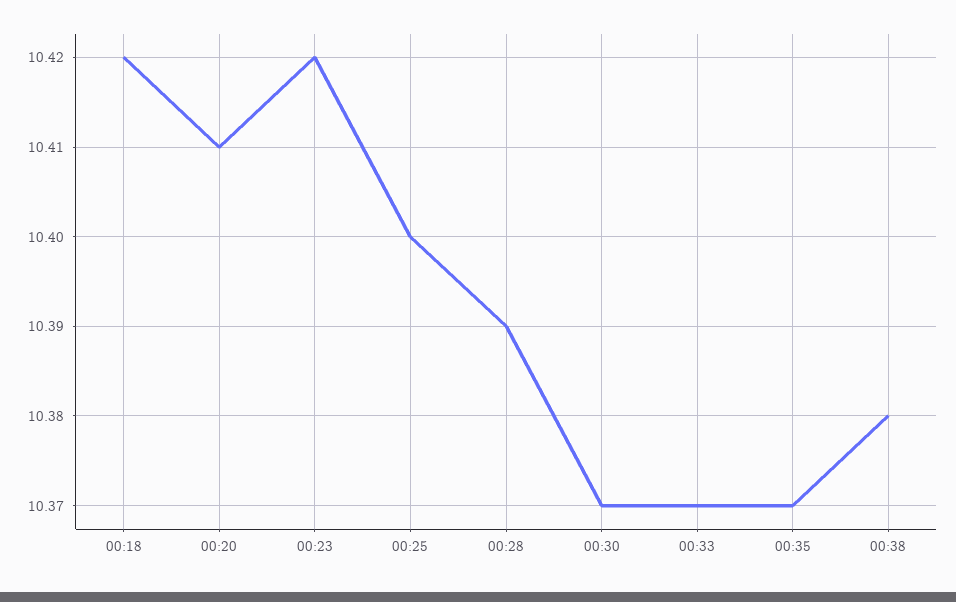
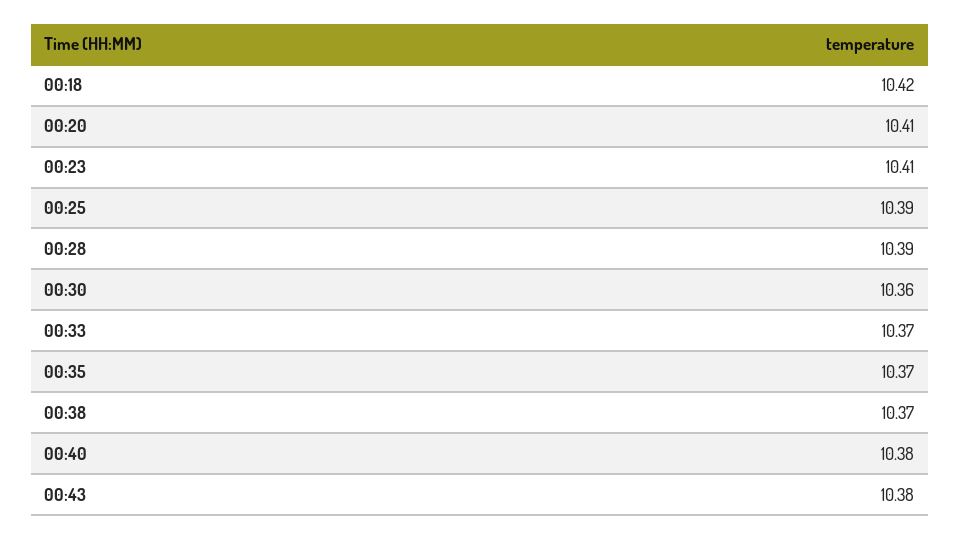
00:23: 10.42 -> 10.41
00:25: 10.4 -> 10.39
00:30: 10.37 -> 10.36
00:38: 10.38 -> 10.37
00:40: none -> 10.38
00:43: none -> 10.38

